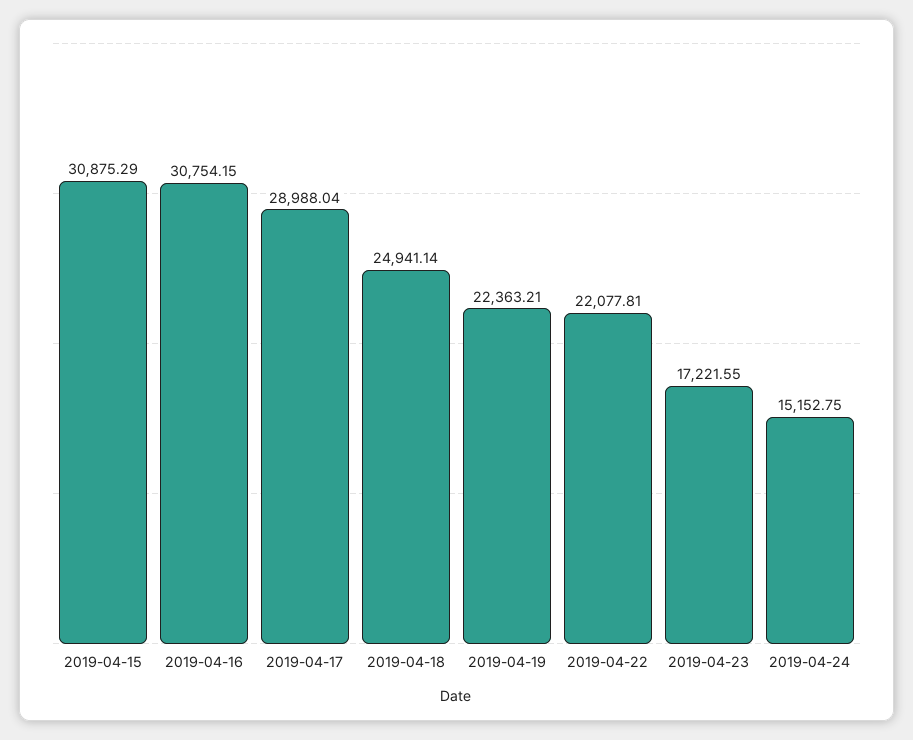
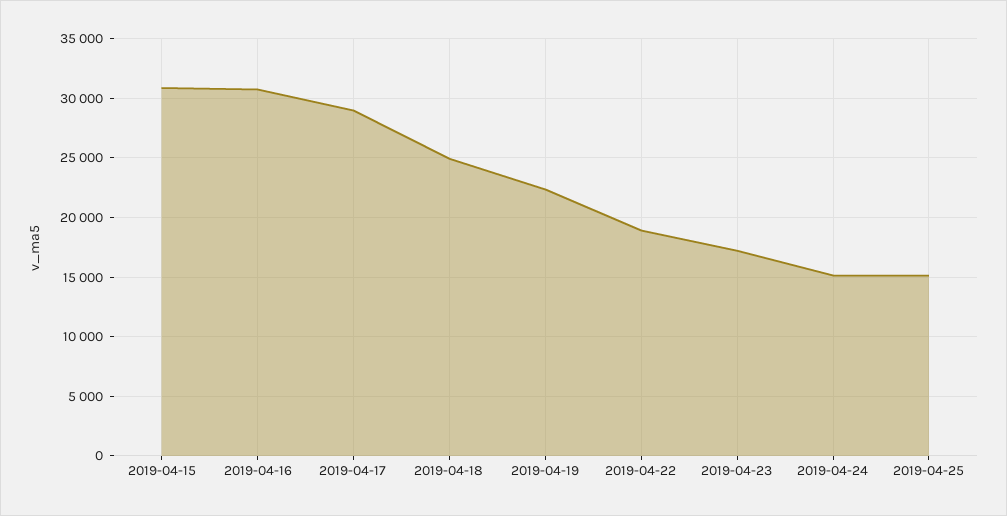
2019-04-22: 22077.81 -> 19000
2019-04-25: none -> 15000

